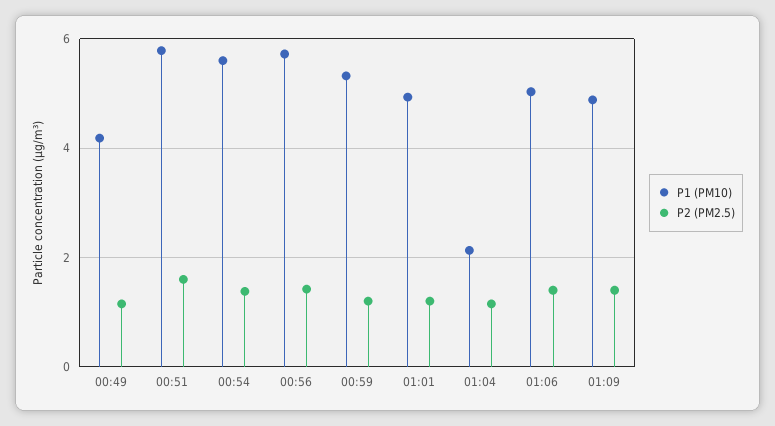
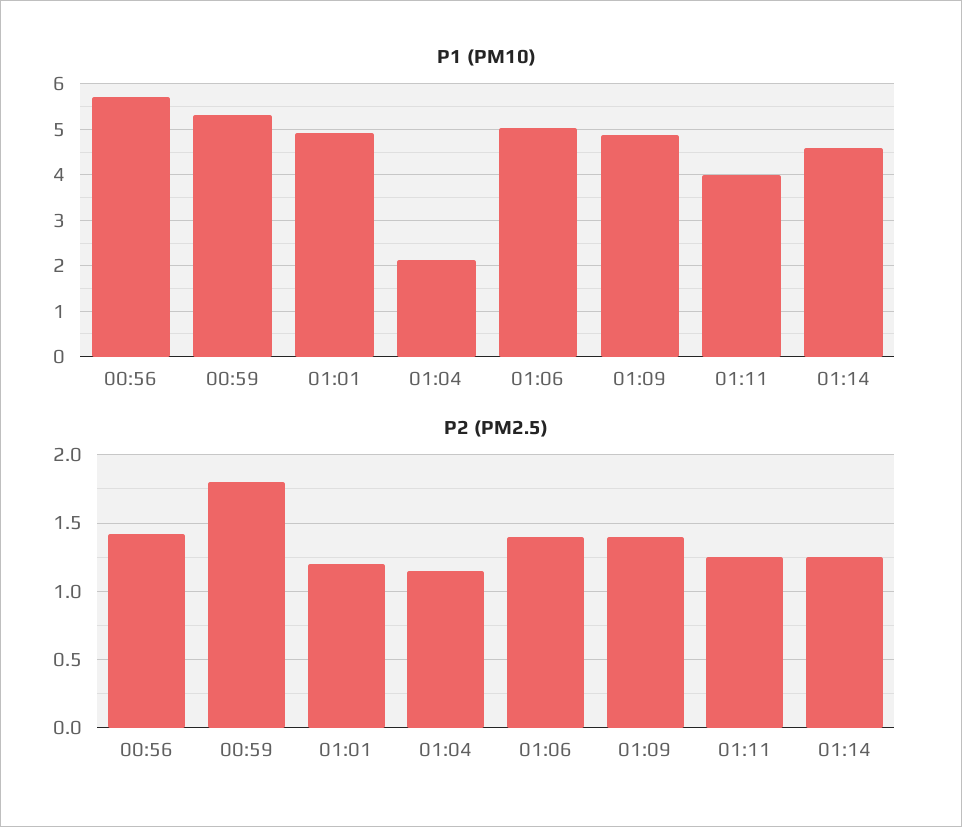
P1 (PM10), 00:49: 4.2 -> none
P2 (PM2.5), 00:49: 1.2 -> none
P1 (PM10), 00:51: 5.8 -> none
P2 (PM2.5), 00:51: 1.6 -> none
P1 (PM10), 00:54: 5.6 -> none
P2 (PM2.5), 00:54: 1.4 -> none
P2 (PM2.5), 00:59: 1.2 -> 1.8
P1 (PM10), 01:11: none -> 4
P1 (PM10), 01:14: none -> 4.6
P2 (PM2.5), 01:11: none -> 1.25
P2 (PM2.5), 01:14: none -> 1.25

